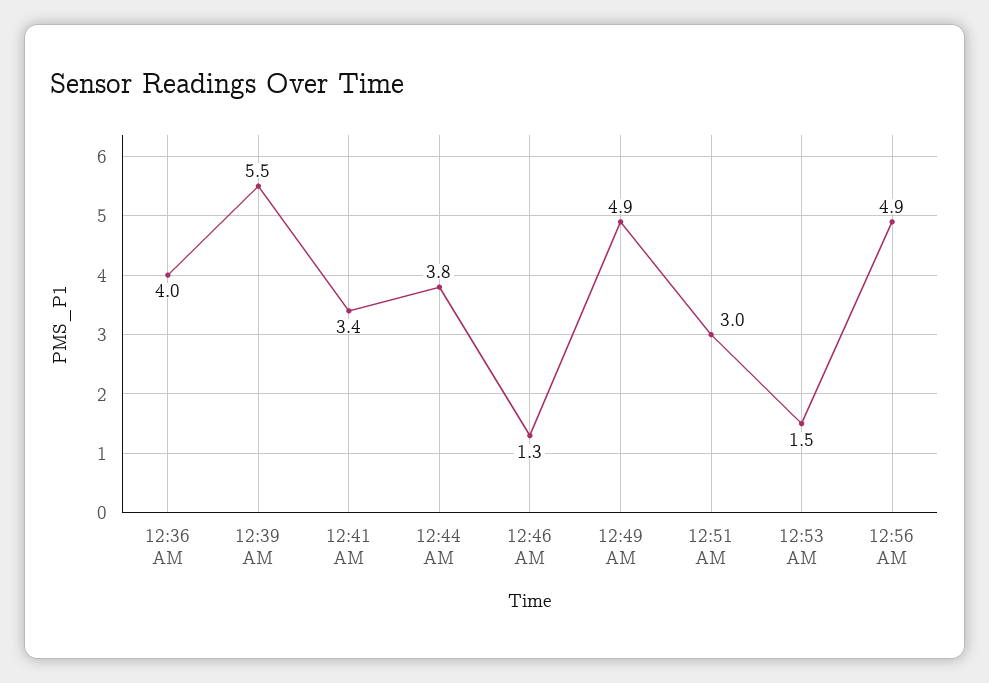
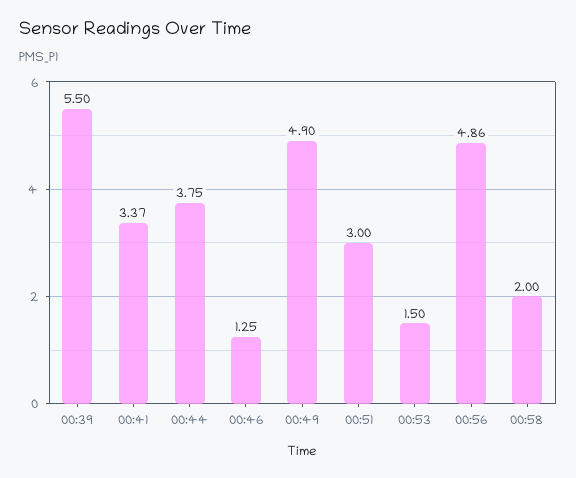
12:36 AM: 4 -> none
00:58: none -> 2

